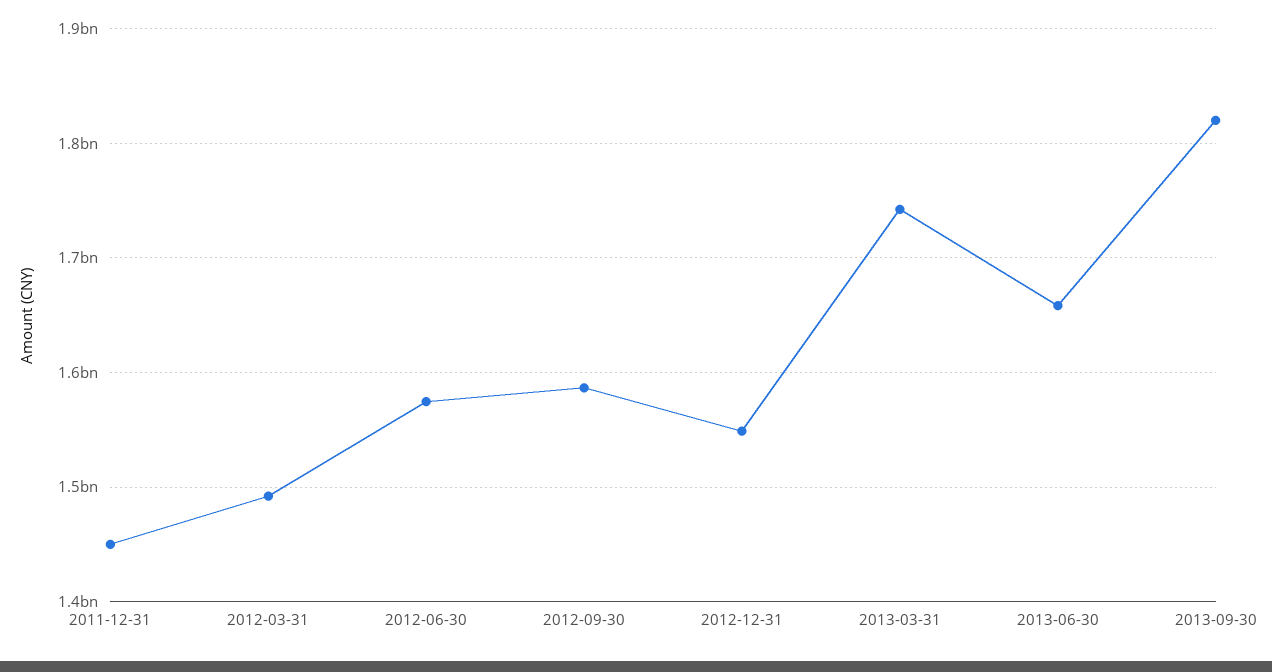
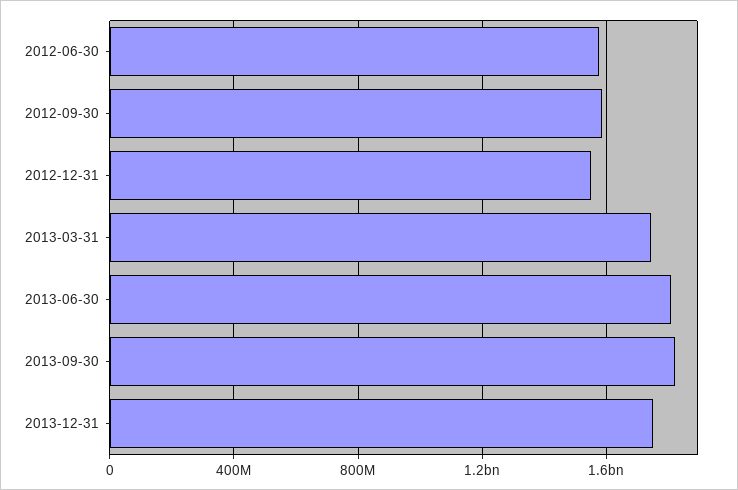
2011-12-31: 1450000000 -> none
2012-03-31: 1490000000 -> none
2013-06-30: 1660000000 -> 1800000000
2013-12-31: none -> 1750000000

